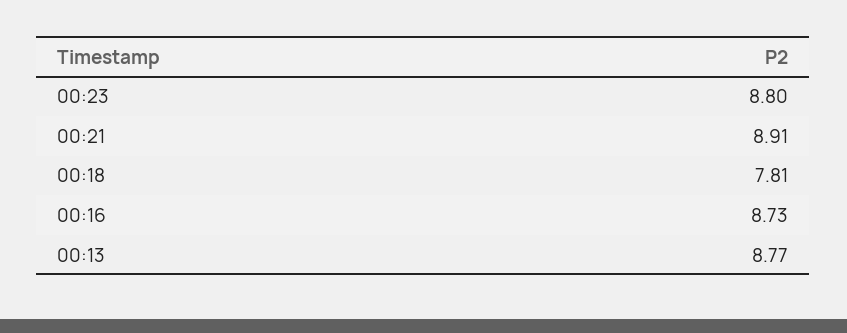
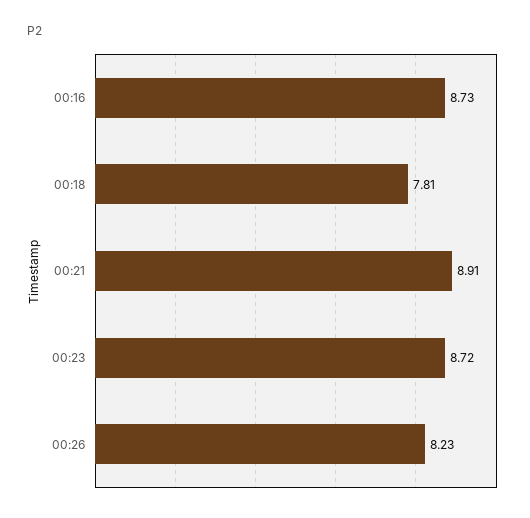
00:23: 8.8 -> 8.72
00:13: 8.77 -> none
00:26: none -> 8.23

